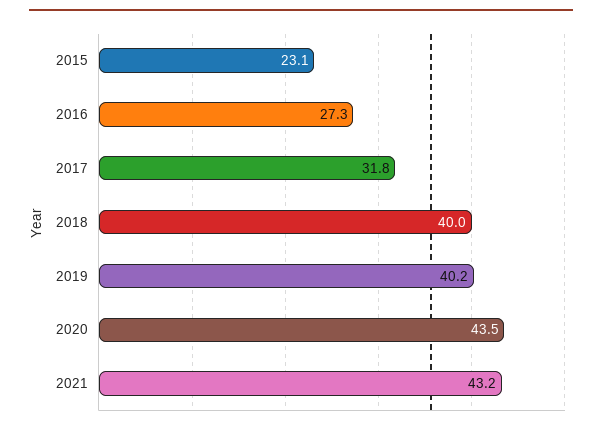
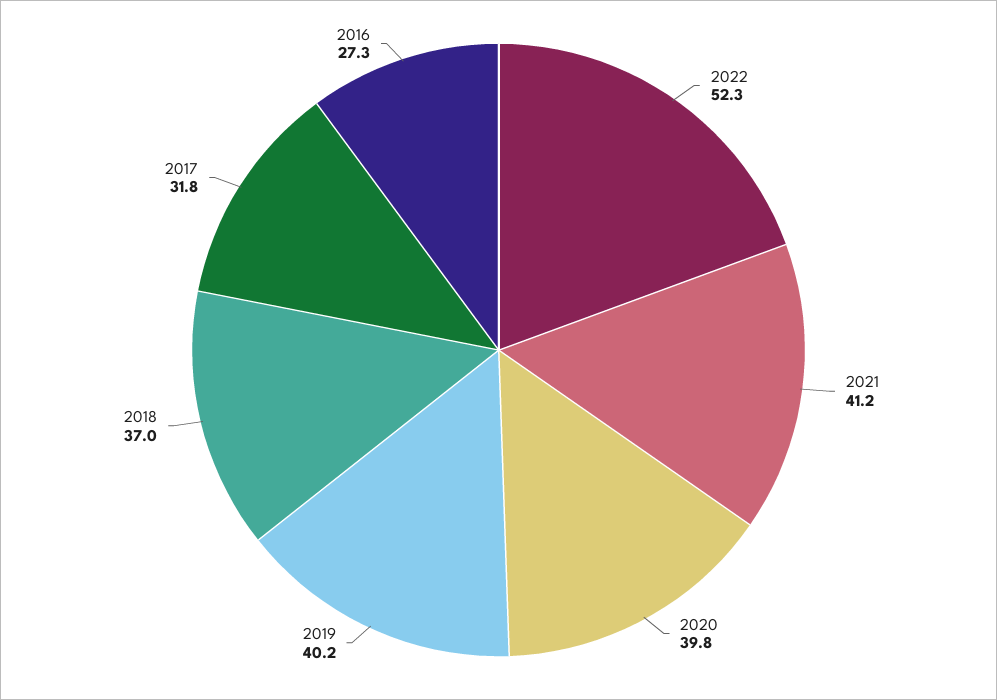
2015: 23.1 -> none
2018: 40 -> 37
2020: 43.5 -> 39.8
2021: 43.2 -> 41.2
2022: none -> 52.3

